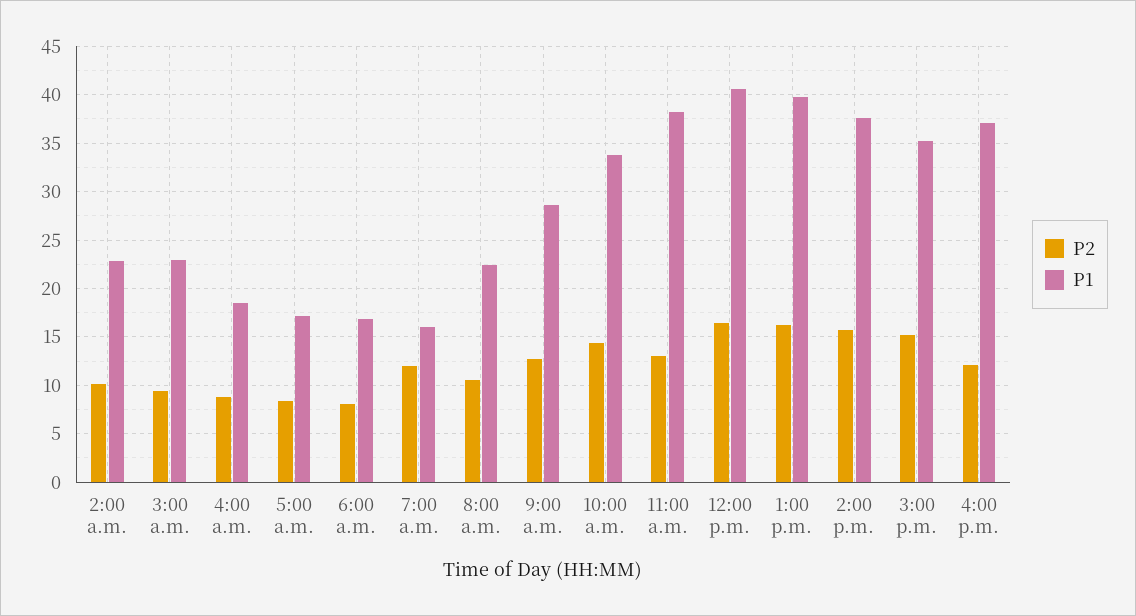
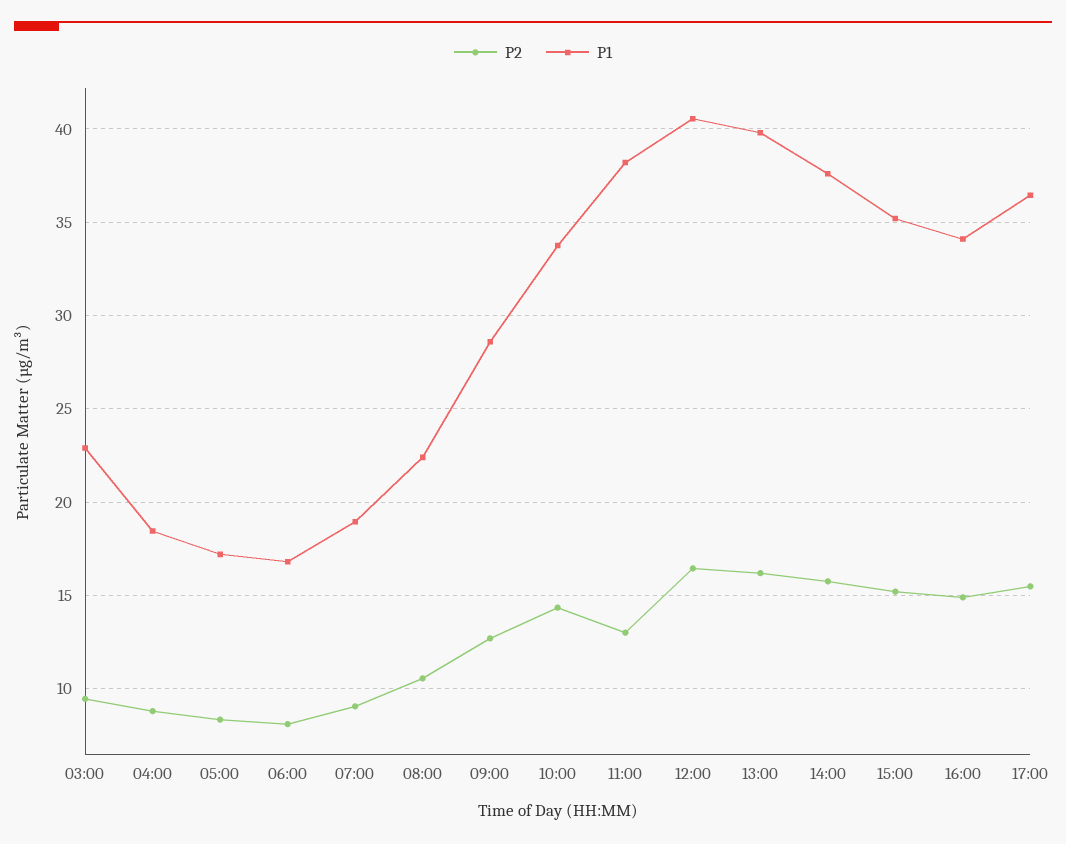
P2, 2:00 a.m.: 10 -> none
P1, 2:00 a.m.: 23 -> none
P2, 7:00 a.m.: 12 -> 9
P1, 7:00 a.m.: 16 -> 19
P2, 4:00 p.m.: 12 -> 15
P1, 4:00 p.m.: 37 -> 34
P2, 17:00: none -> 15.5
P1, 17:00: none -> 36.5

